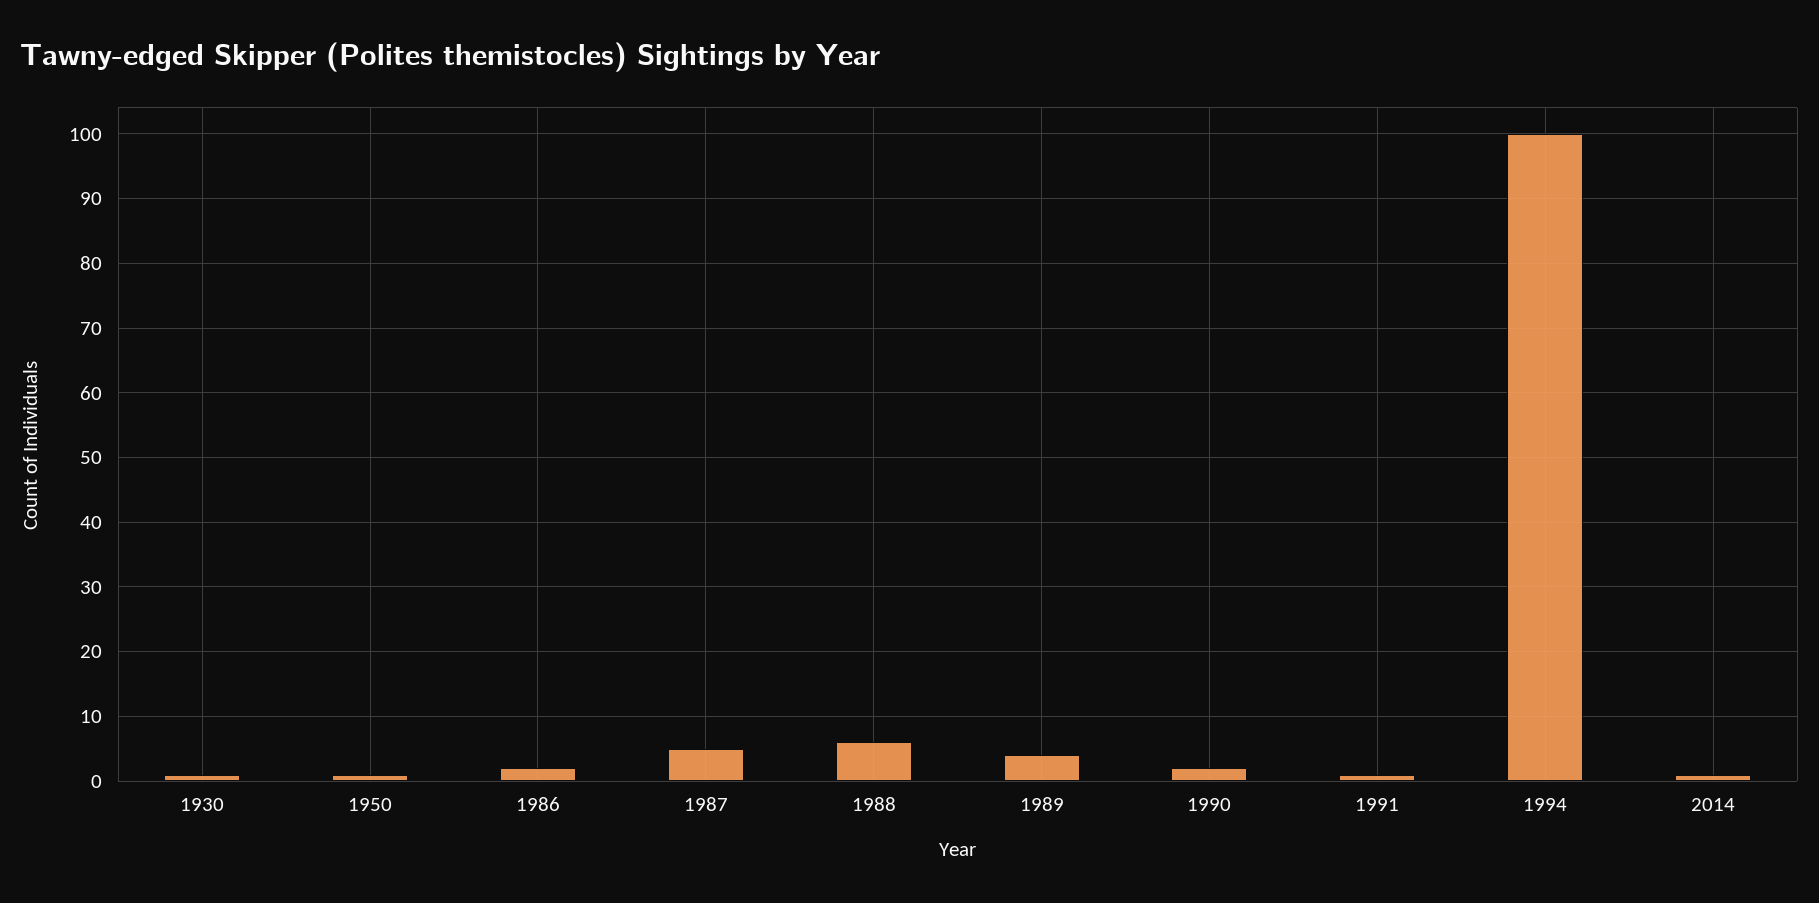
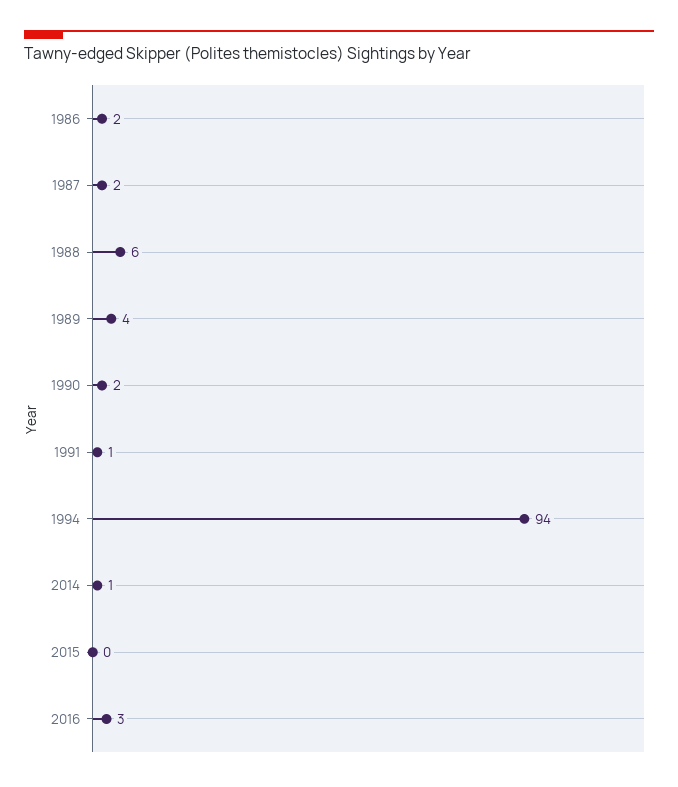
1930: 1 -> none
1950: 1 -> none
1987: 5 -> 2
1994: 100 -> 94
2015: none -> 0
2016: none -> 3

